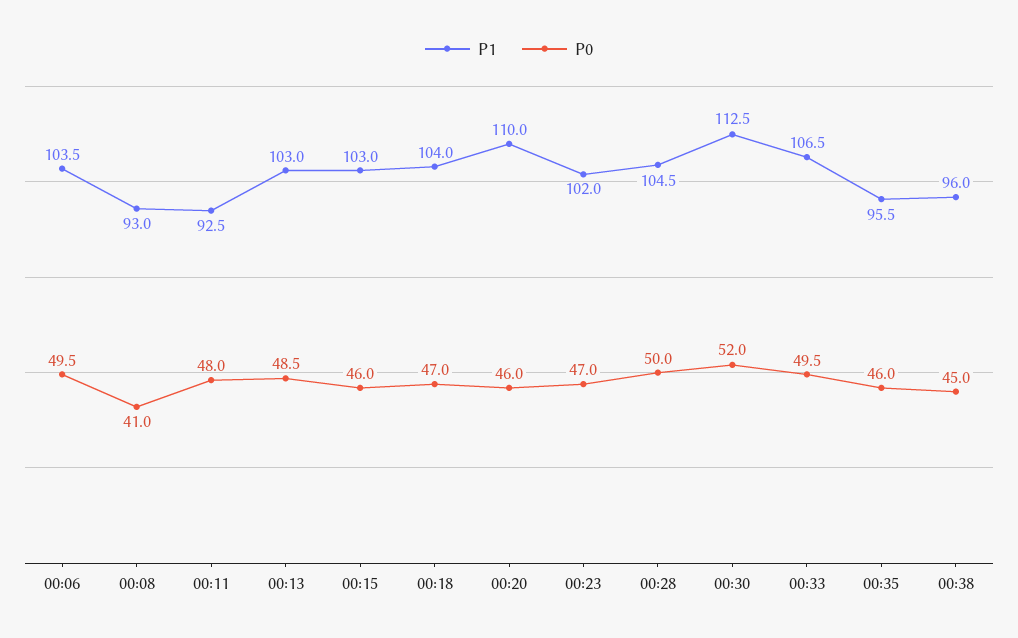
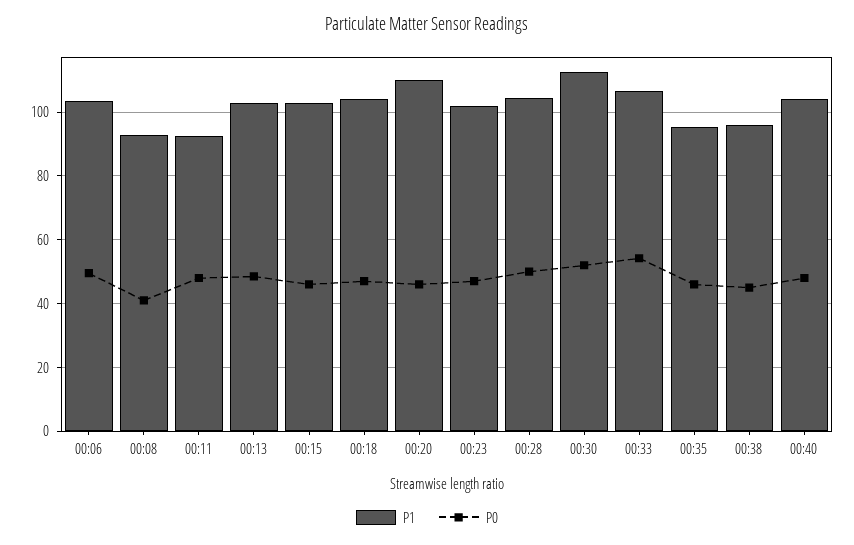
P0, 00:33: 49.5 -> 54
P1, 00:40: none -> 104
P0, 00:40: none -> 48

